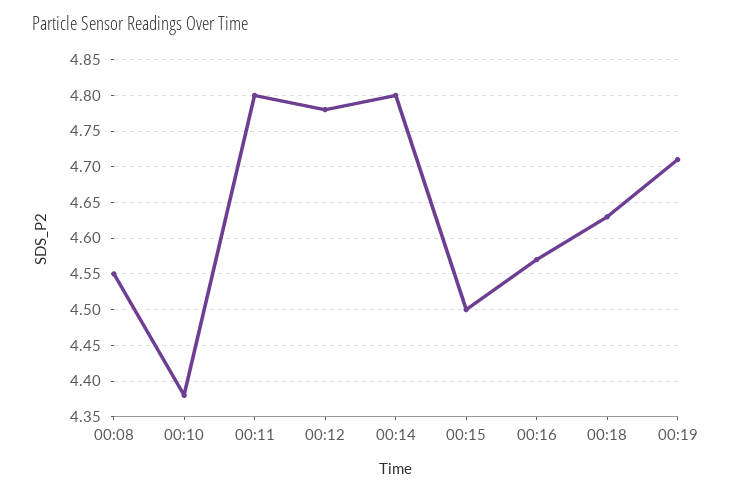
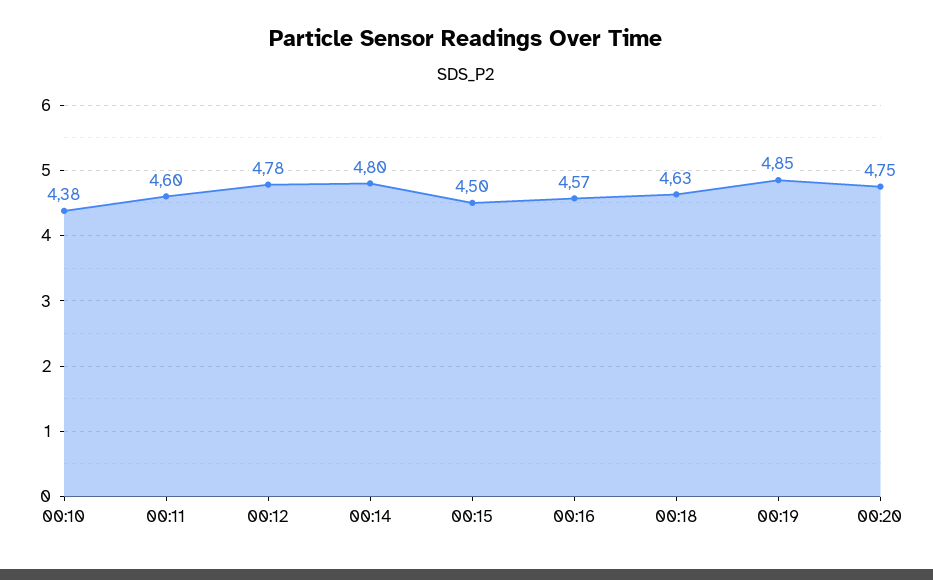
00:08: 4.55 -> none
00:11: 4.8 -> 4.6
00:19: 4.71 -> 4.85
00:20: none -> 4.75

